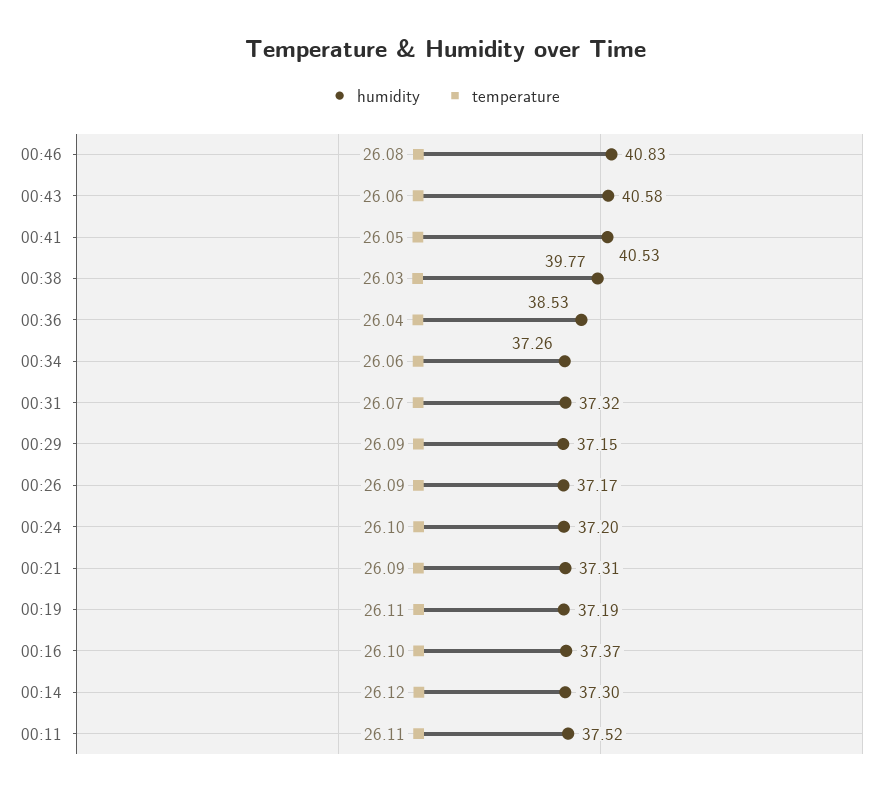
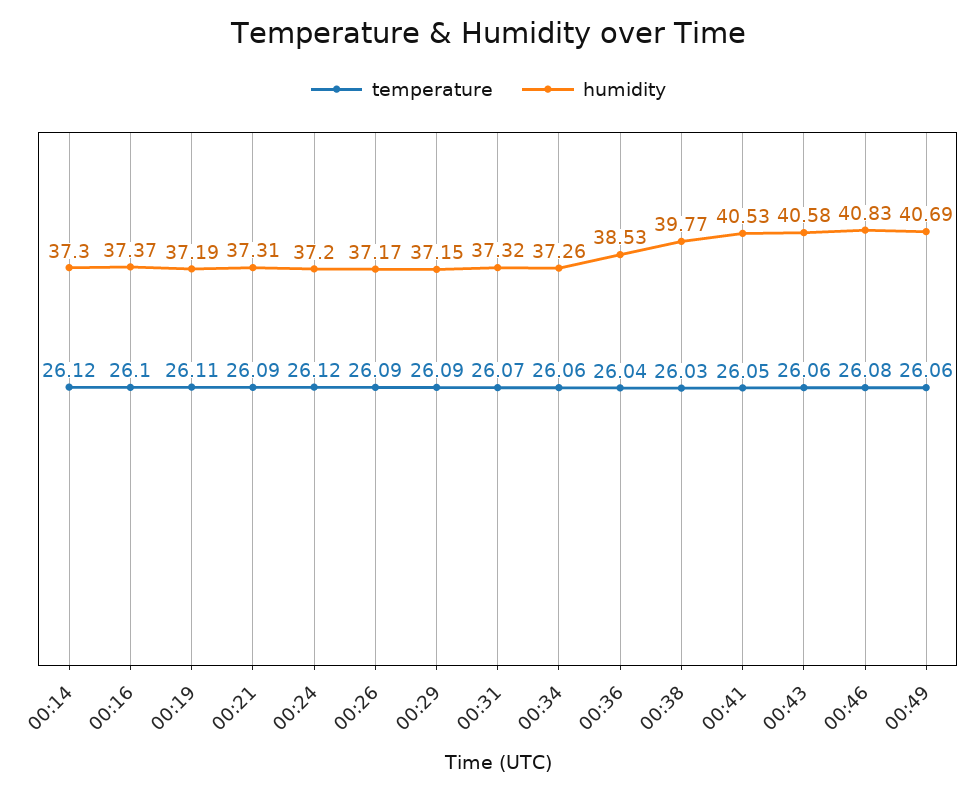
temperature, 00:24: 26.1 -> 26.12
humidity, 00:11: 37.52 -> none
temperature, 00:11: 26.11 -> none
temperature, 00:49: none -> 26.06
humidity, 00:49: none -> 40.69

